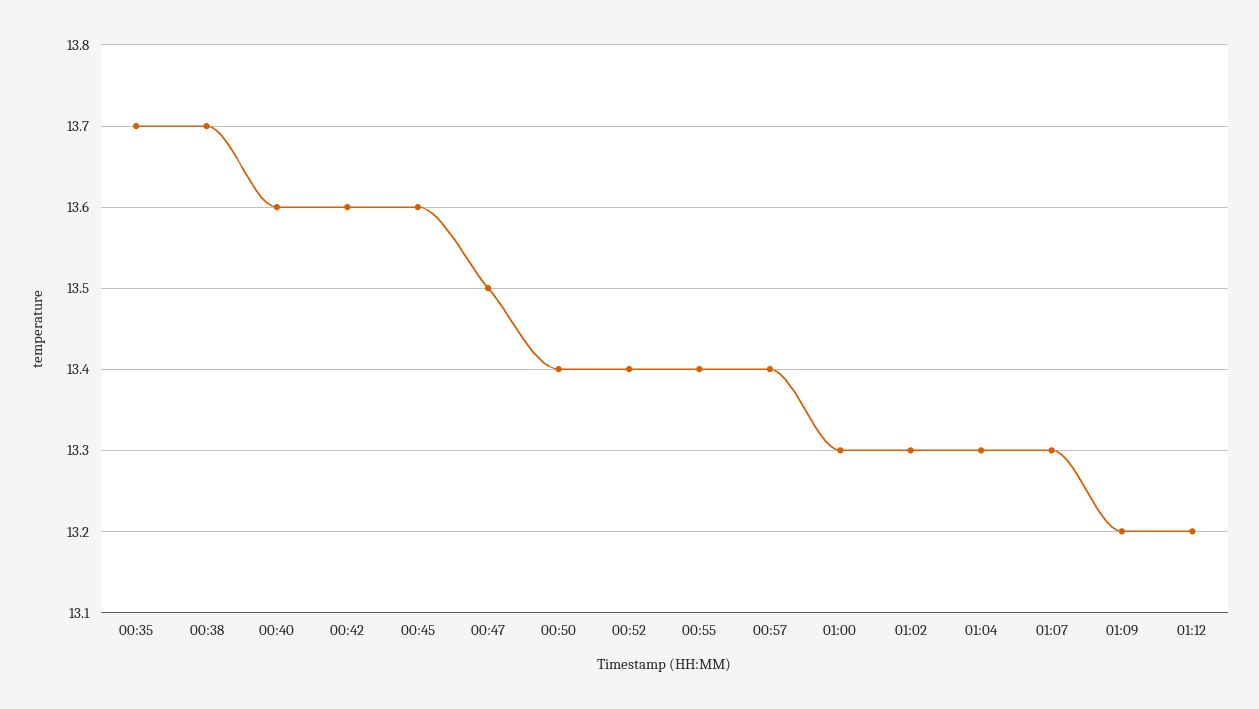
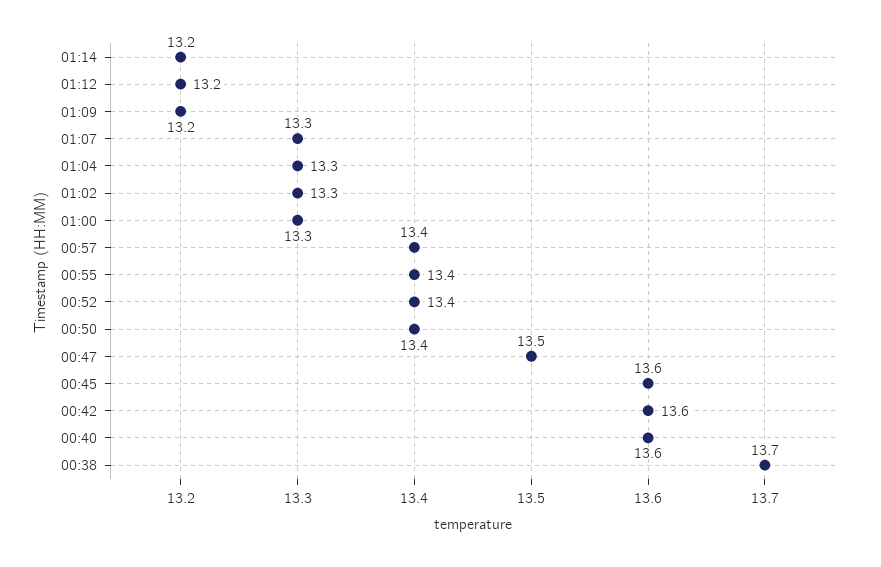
00:35: 13.7 -> none
01:14: none -> 13.2

